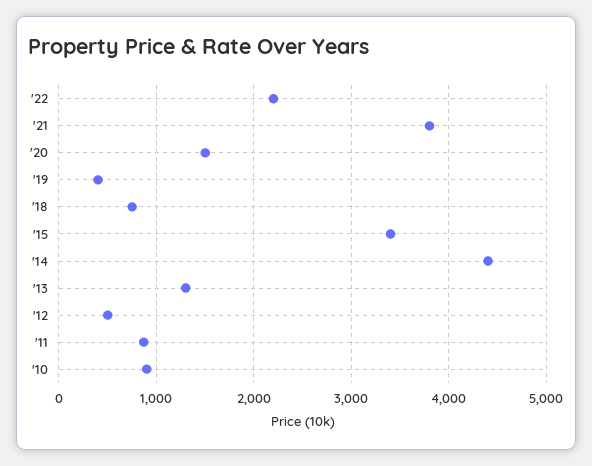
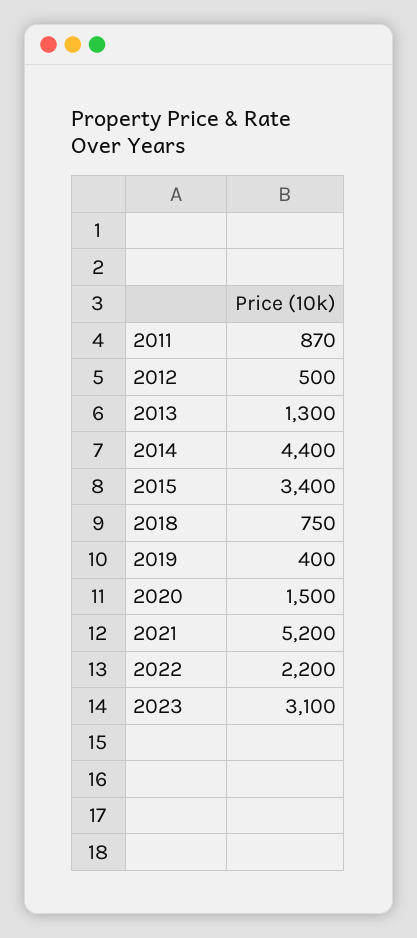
'21: 3800 -> 5200
'10: 900 -> none
2023: none -> 3100

